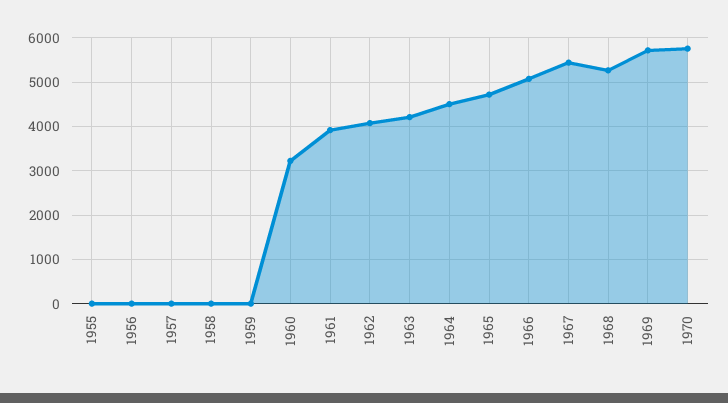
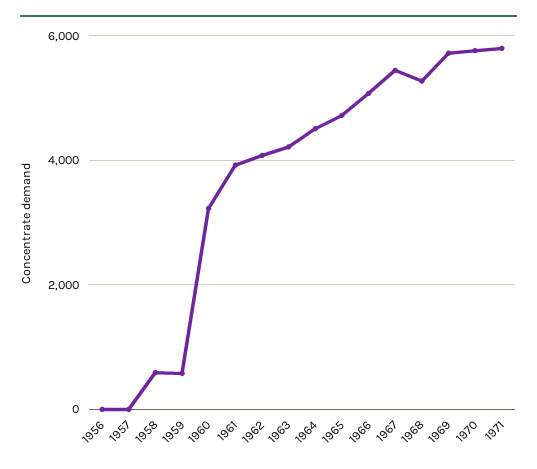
1955: 0 -> none
1958: 0 -> 600
1959: 0 -> 600
1971: none -> 5800

